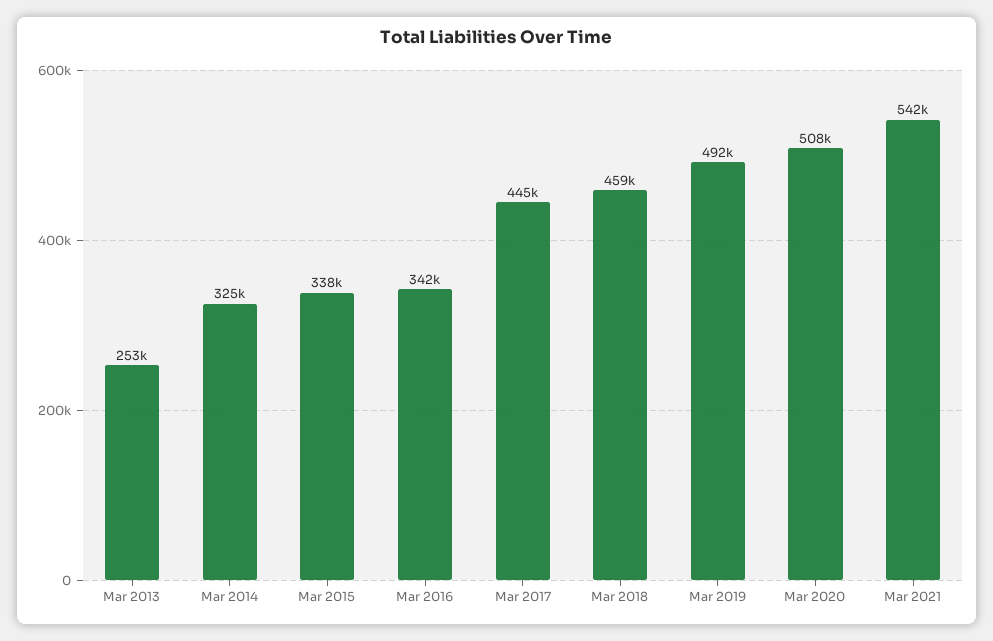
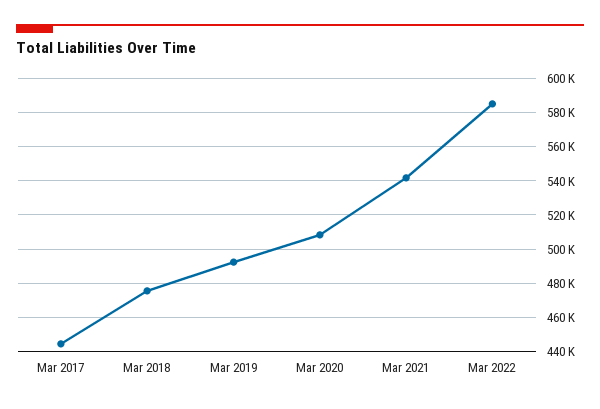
Mar 2013: 253000 -> none
Mar 2014: 325000 -> none
Mar 2015: 338000 -> none
Mar 2016: 342000 -> none
Mar 2018: 459000 -> 475000
Mar 2022: none -> 585000

